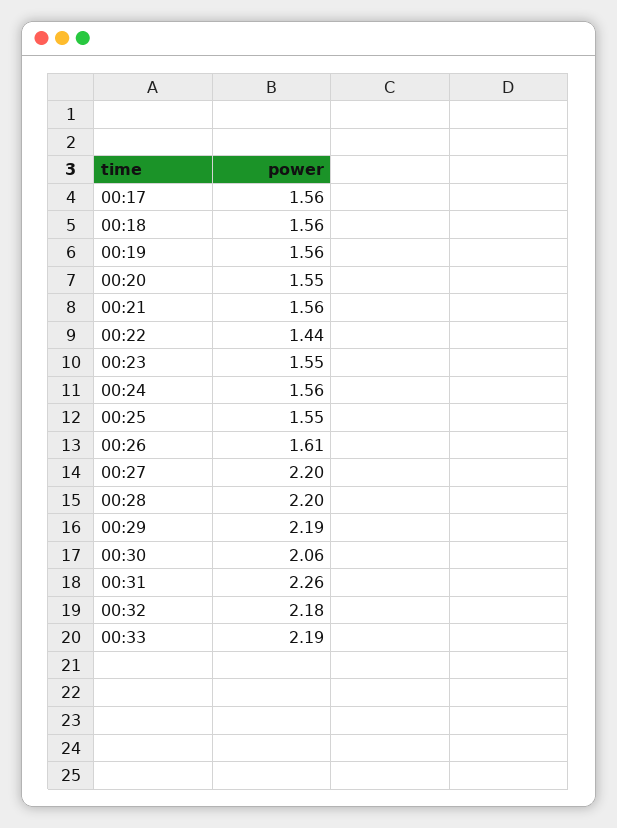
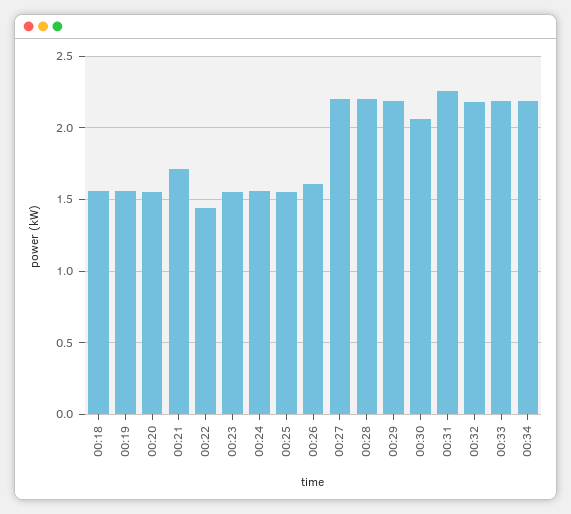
00:17: 1.56 -> none
00:21: 1.56 -> 1.7
00:34: none -> 2.2

